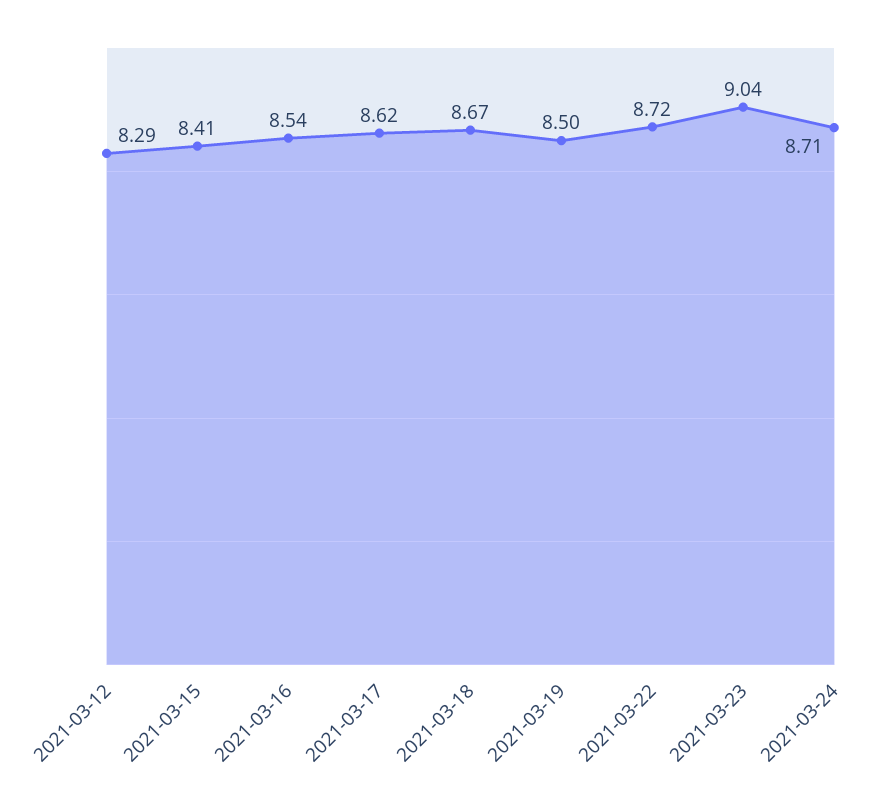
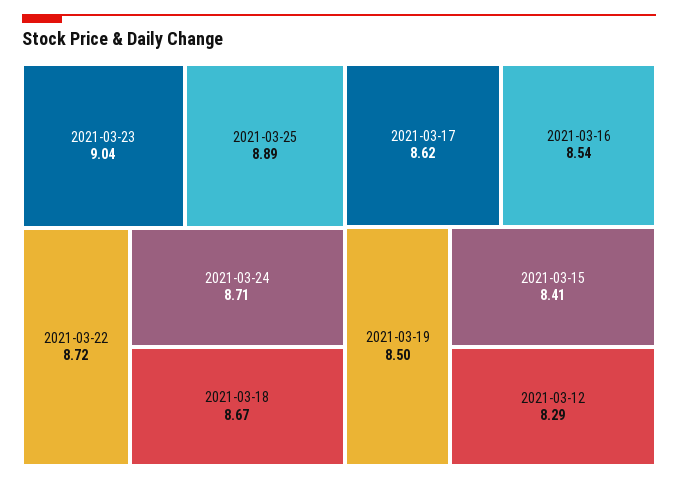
2021-03-25: none -> 8.89

